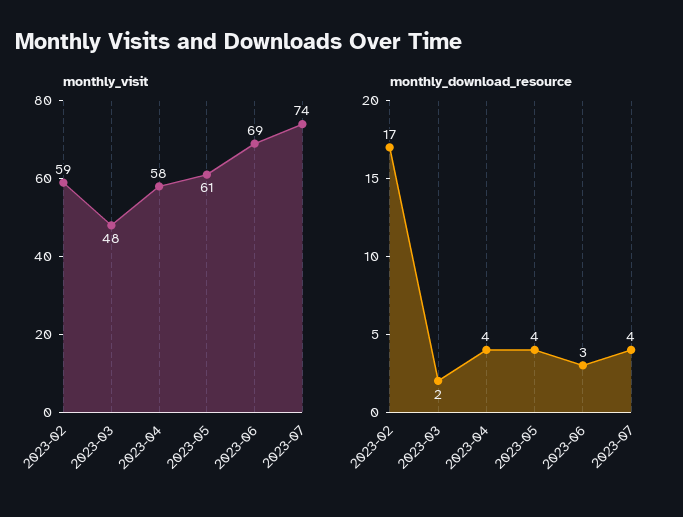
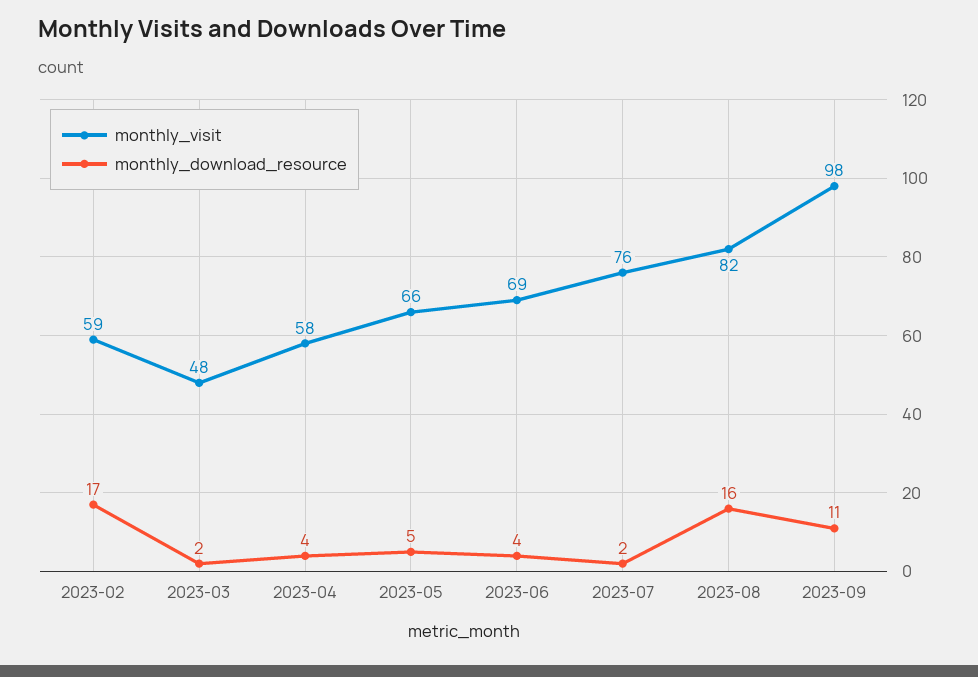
monthly_visit, 2023-05: 61 -> 66
monthly_visit, 2023-07: 74 -> 76
monthly_download_resource, 2023-05: 4 -> 5
monthly_download_resource, 2023-06: 3 -> 4
monthly_download_resource, 2023-07: 4 -> 2
monthly_visit, 2023-08: none -> 82
monthly_download_resource, 2023-08: none -> 16
monthly_visit, 2023-09: none -> 98
monthly_download_resource, 2023-09: none -> 11

